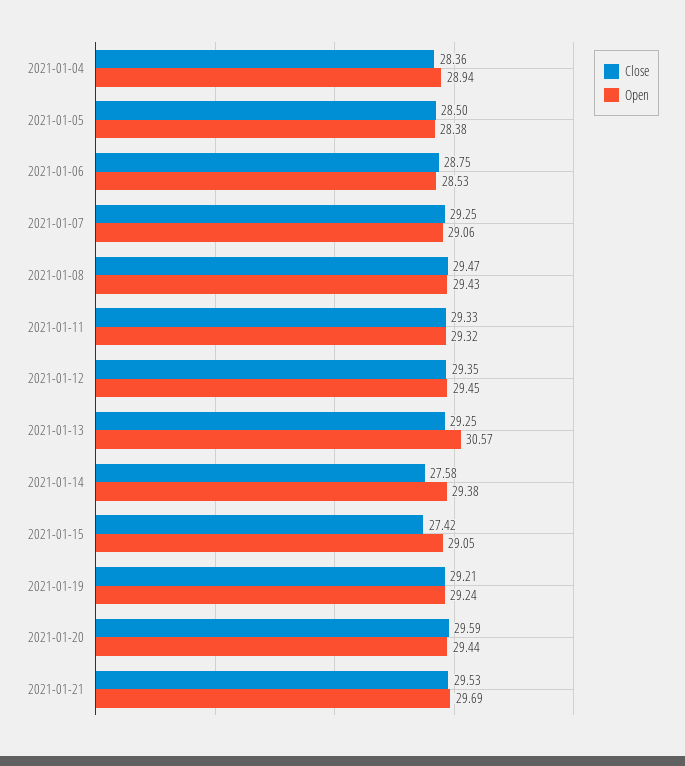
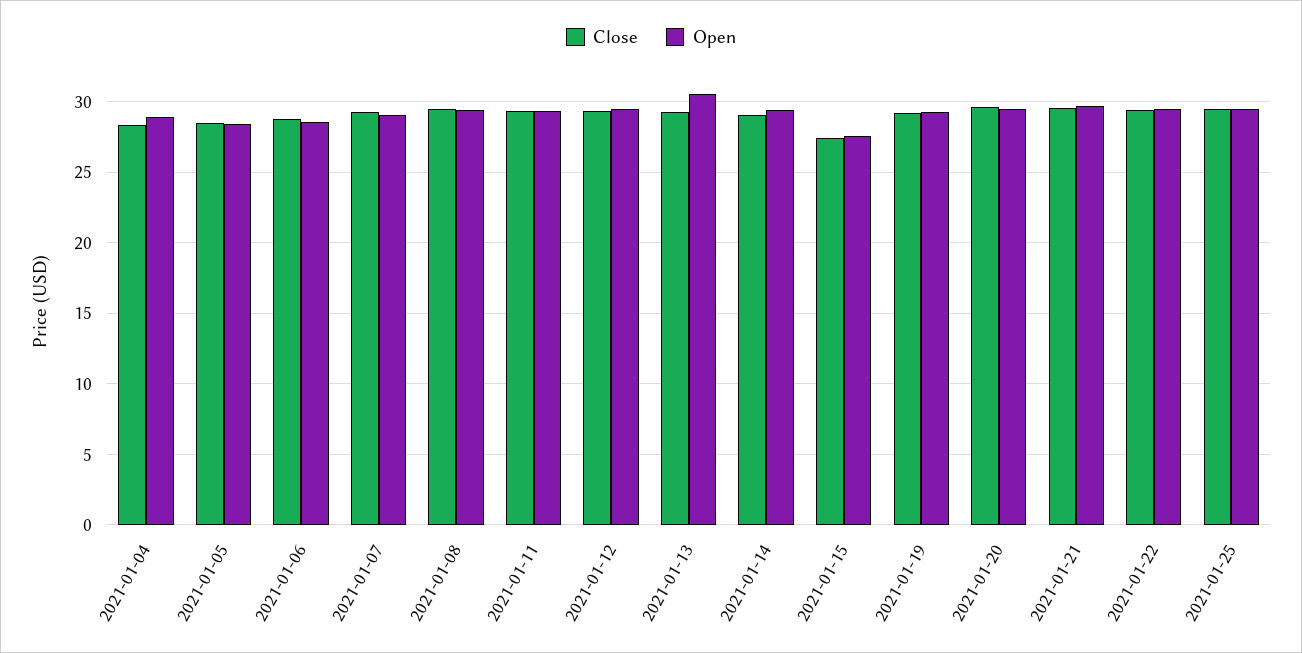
Close, 2021-01-14: 27.58 -> 29
Open, 2021-01-15: 29.05 -> 27.5
Close, 2021-01-22: none -> 29.5
Open, 2021-01-22: none -> 29.5
Close, 2021-01-25: none -> 29.5
Open, 2021-01-25: none -> 29.5

